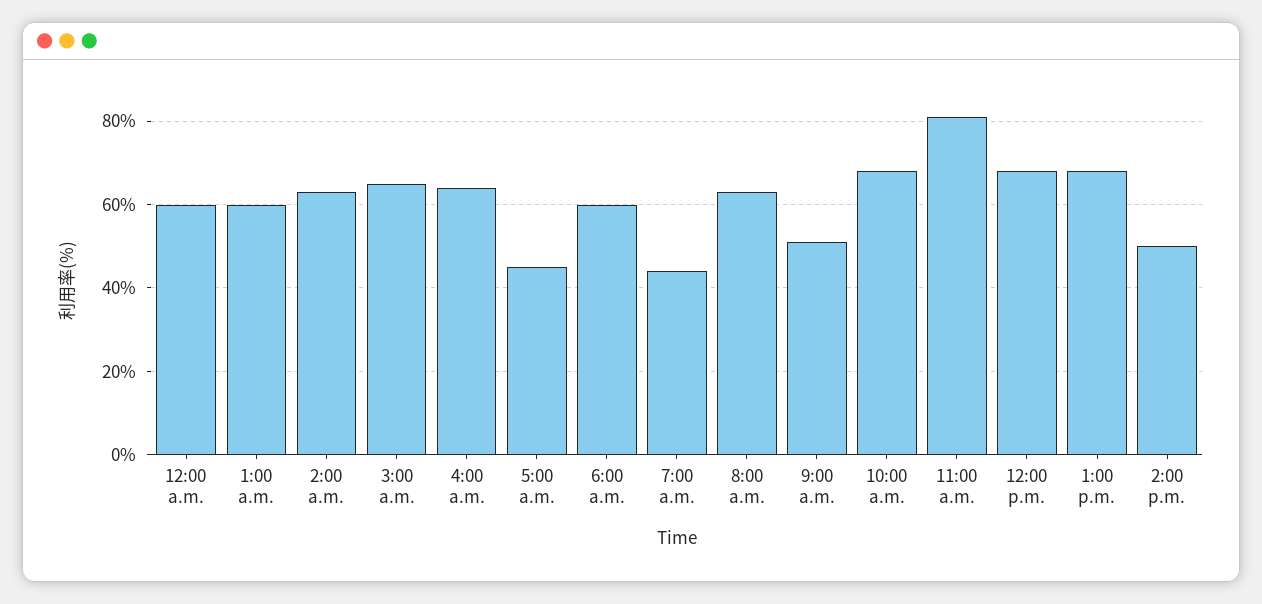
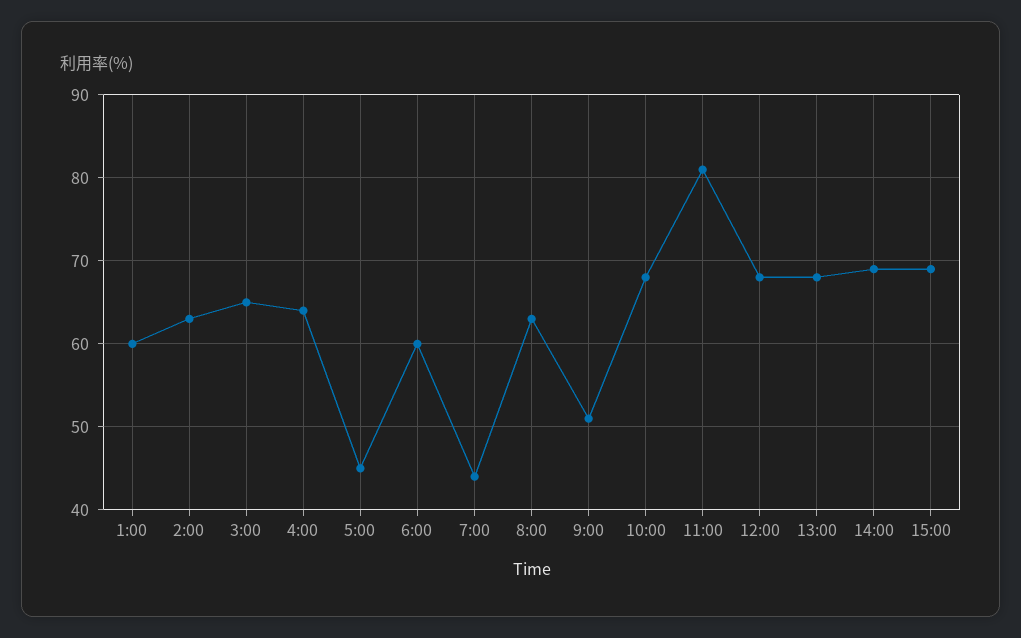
12:00 a.m.: 60 -> none
2:00 p.m.: 50 -> 69
15:00: none -> 69

